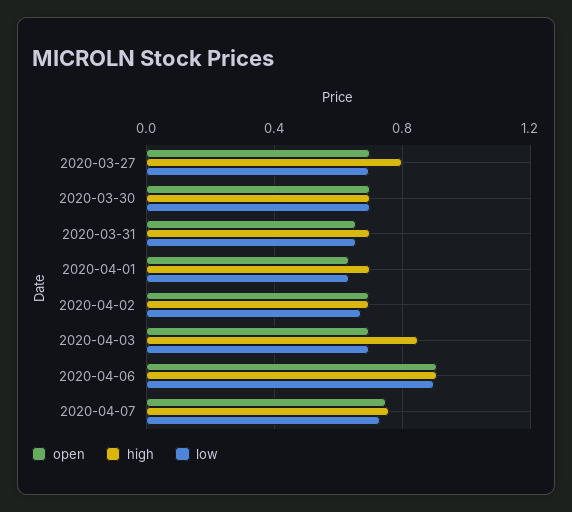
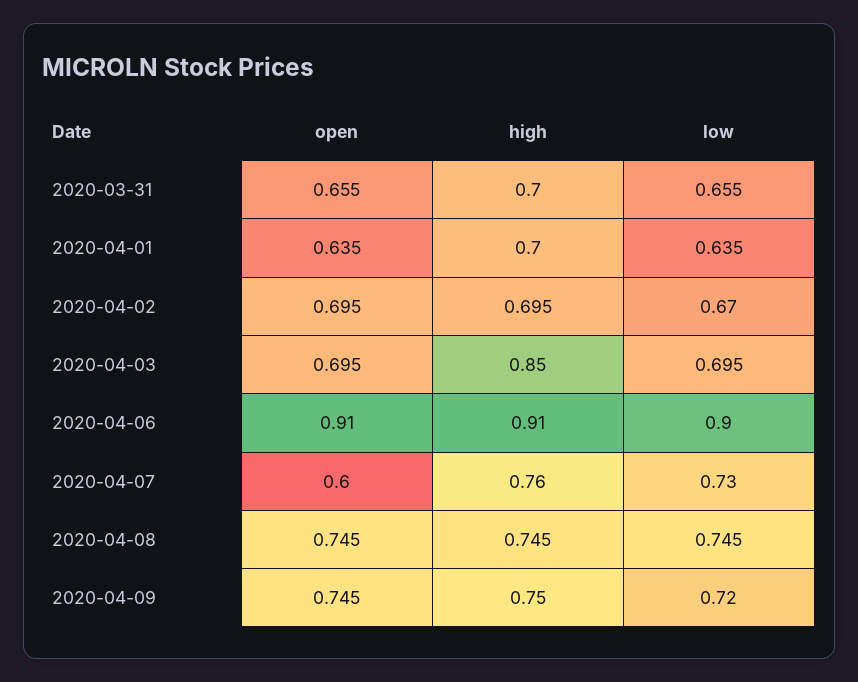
open, 2020-03-27: 0.7 -> none
high, 2020-03-27: 0.8 -> none
low, 2020-03-27: 0.7 -> none
open, 2020-03-30: 0.7 -> none
high, 2020-03-30: 0.7 -> none
low, 2020-03-30: 0.7 -> none
open, 2020-04-07: 0.75 -> 0.6
open, 2020-04-08: none -> 0.745
high, 2020-04-08: none -> 0.745
low, 2020-04-08: none -> 0.745
open, 2020-04-09: none -> 0.745
high, 2020-04-09: none -> 0.75
low, 2020-04-09: none -> 0.72

